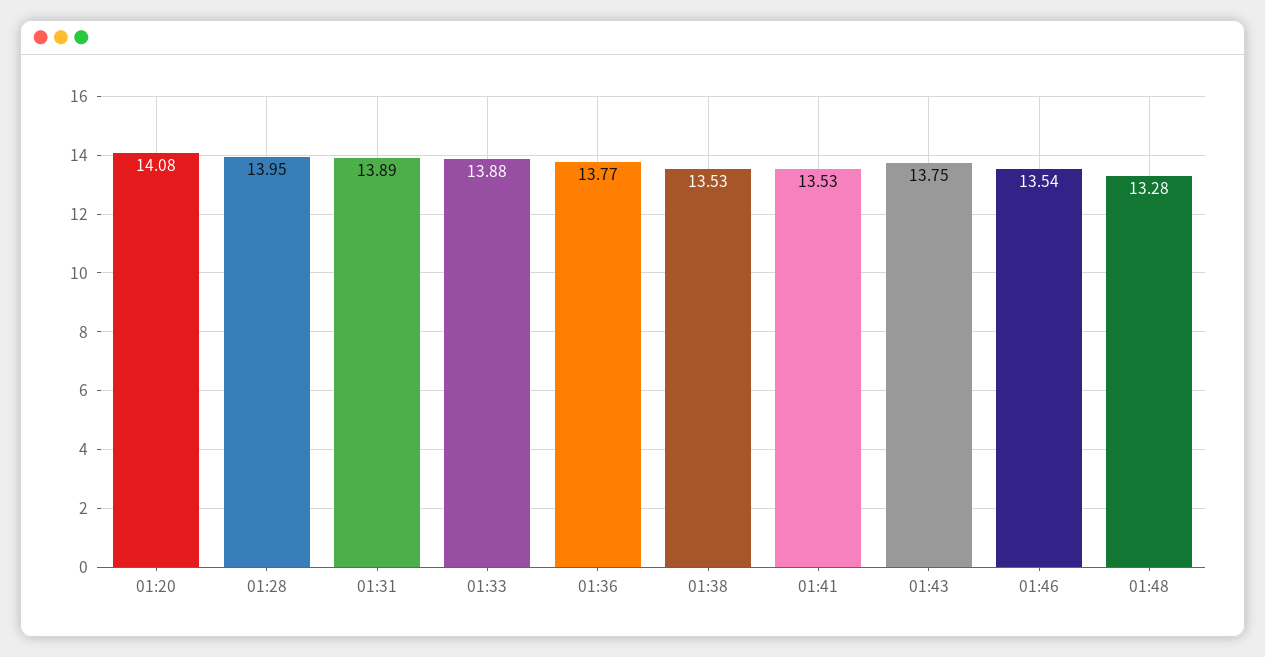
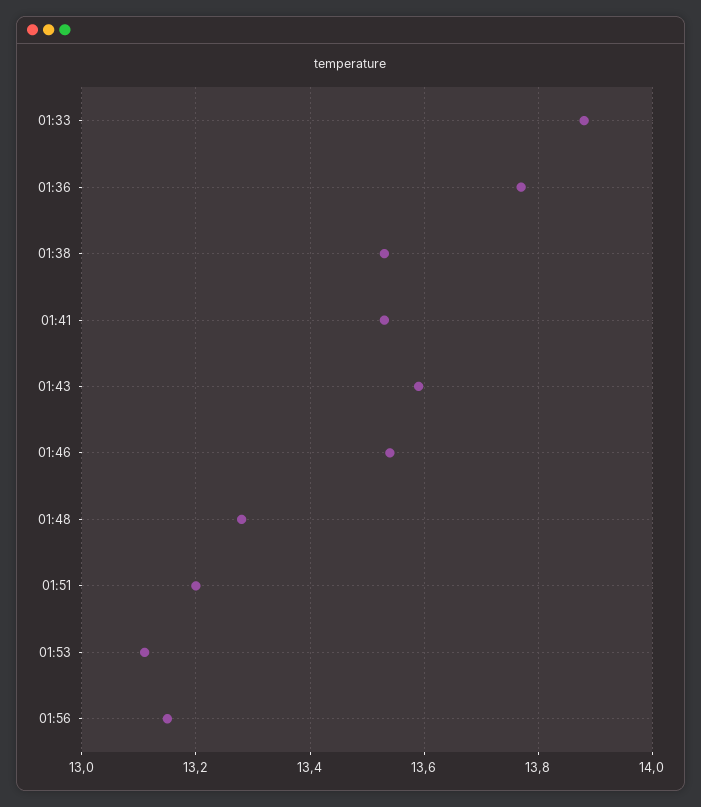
01:20: 14.08 -> none
01:28: 13.95 -> none
01:31: 13.89 -> none
01:43: 13.75 -> 13.6
01:51: none -> 13.2
01:53: none -> 13.1
01:56: none -> 13.15

